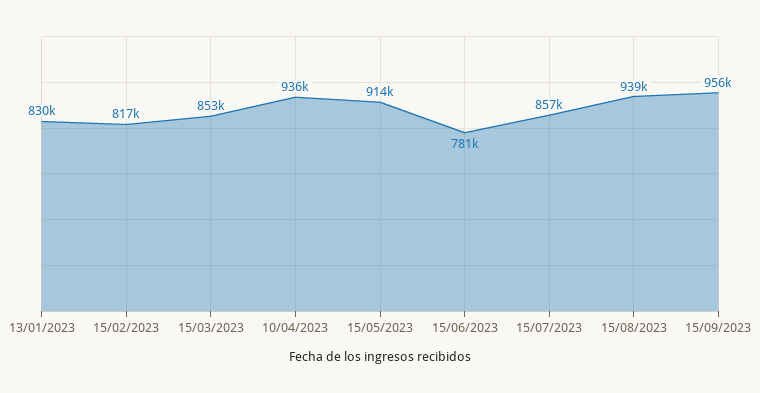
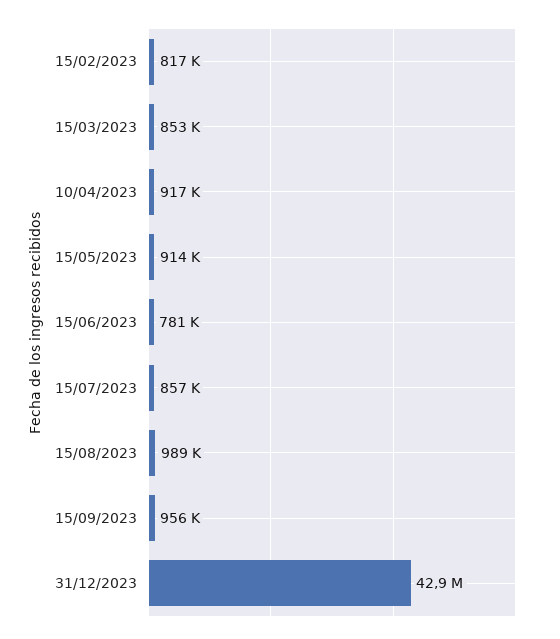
13/01/2023: 830000 -> none
10/04/2023: 936000 -> 917000
15/08/2023: 939000 -> 989000
31/12/2023: none -> 42900000

